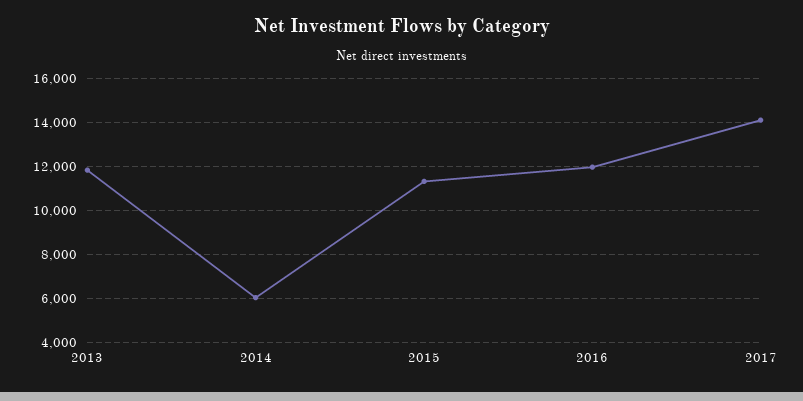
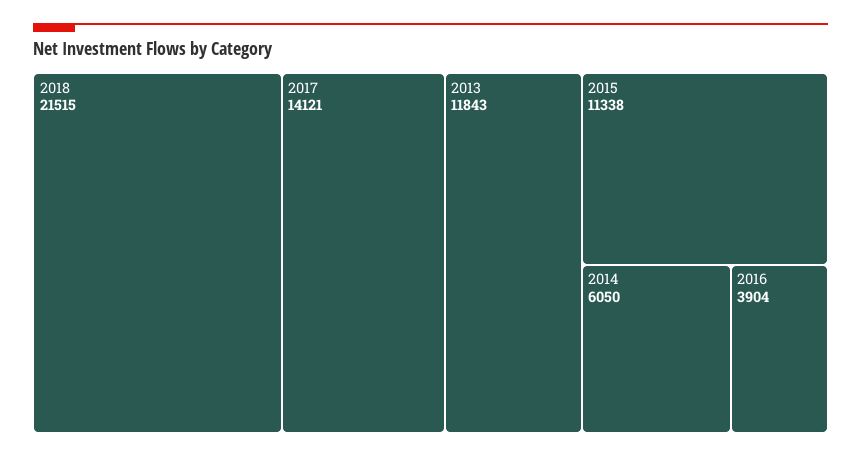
2016: 12000 -> 3904
2018: none -> 21515

